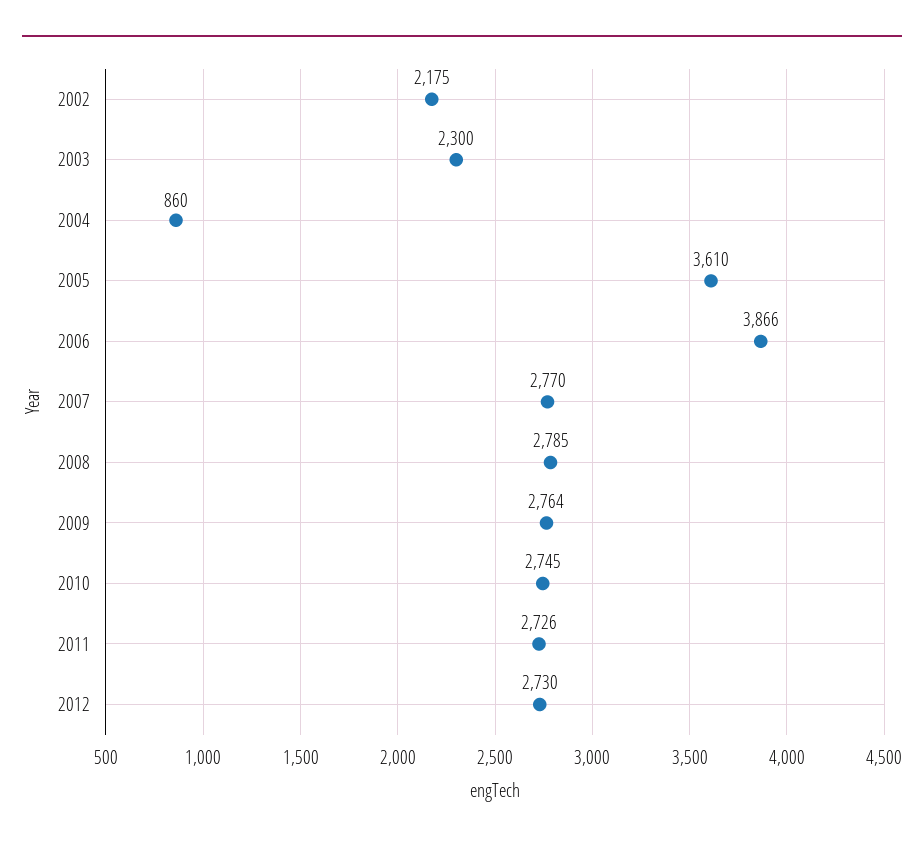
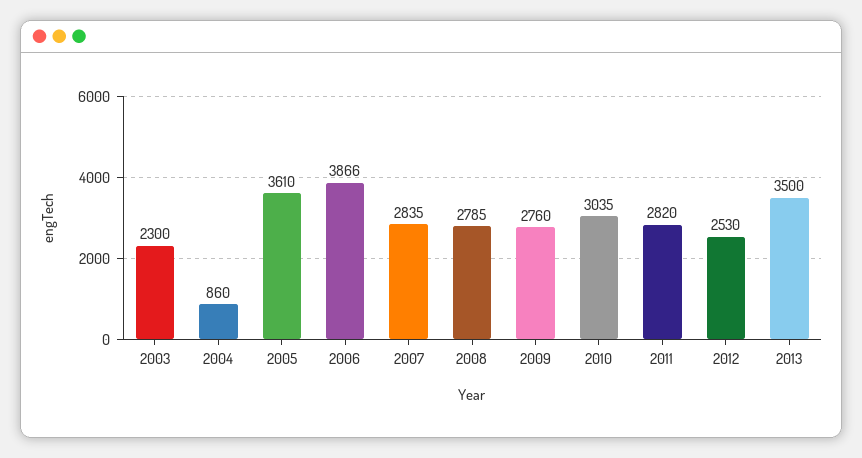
2002: 2175 -> none
2007: 2770 -> 2835
2009: 2764 -> 2760
2010: 2745 -> 3035
2011: 2726 -> 2820
2012: 2730 -> 2530
2013: none -> 3500

